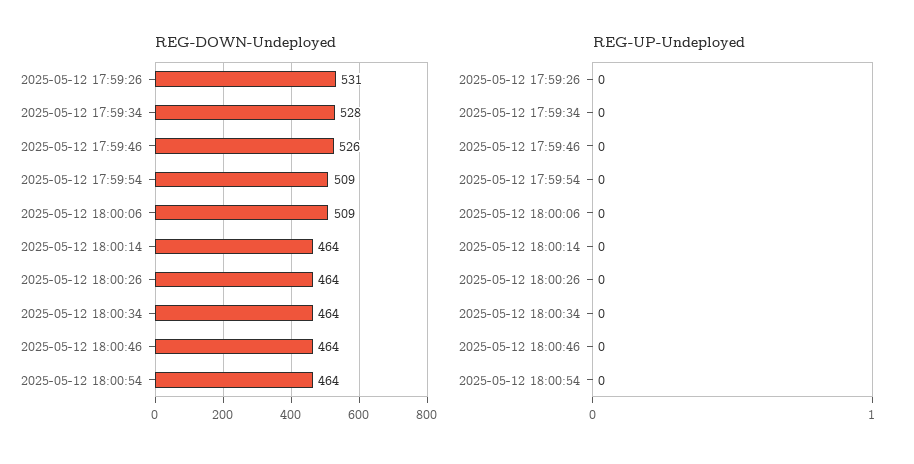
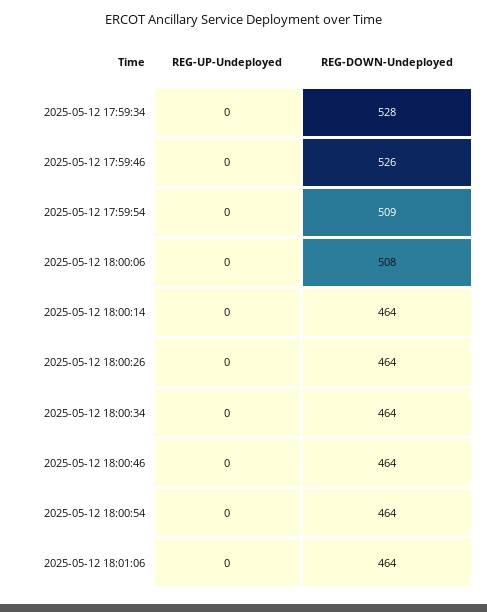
REG-DOWN-Undeployed, 2025-05-12 17:59:26: 531 -> none
REG-DOWN-Undeployed, 2025-05-12 18:00:06: 509 -> 508
REG-UP-Undeployed, 2025-05-12 17:59:26: 0 -> none
REG-UP-Undeployed, 2025-05-12 18:01:06: none -> 0
REG-DOWN-Undeployed, 2025-05-12 18:01:06: none -> 464

